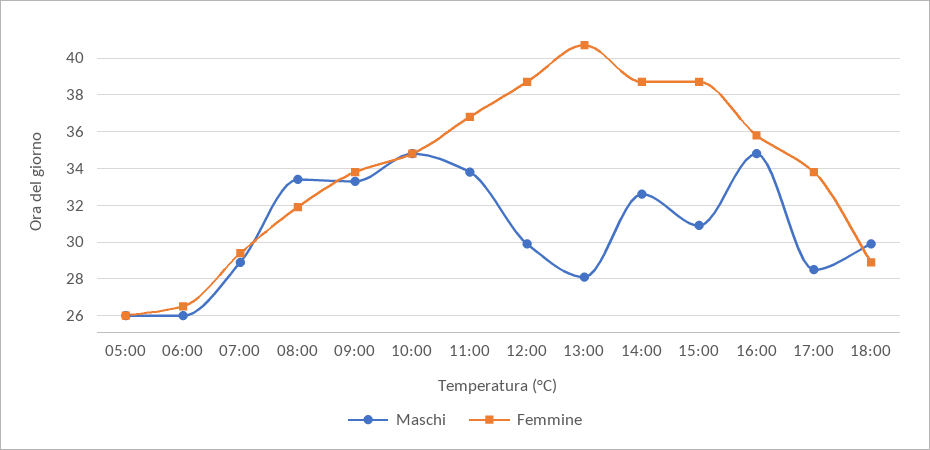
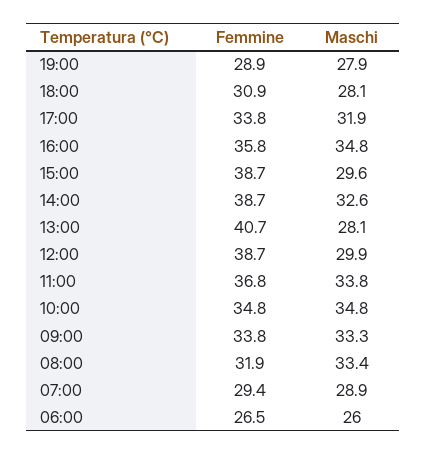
Maschi, 05:00: 26 -> none
Femmine, 05:00: 26 -> none
Maschi, 15:00: 31 -> 29.6
Maschi, 17:00: 28.5 -> 31.9
Maschi, 18:00: 30 -> 28.1
Femmine, 18:00: 29 -> 30.9
Femmine, 19:00: none -> 28.9
Maschi, 19:00: none -> 27.9

